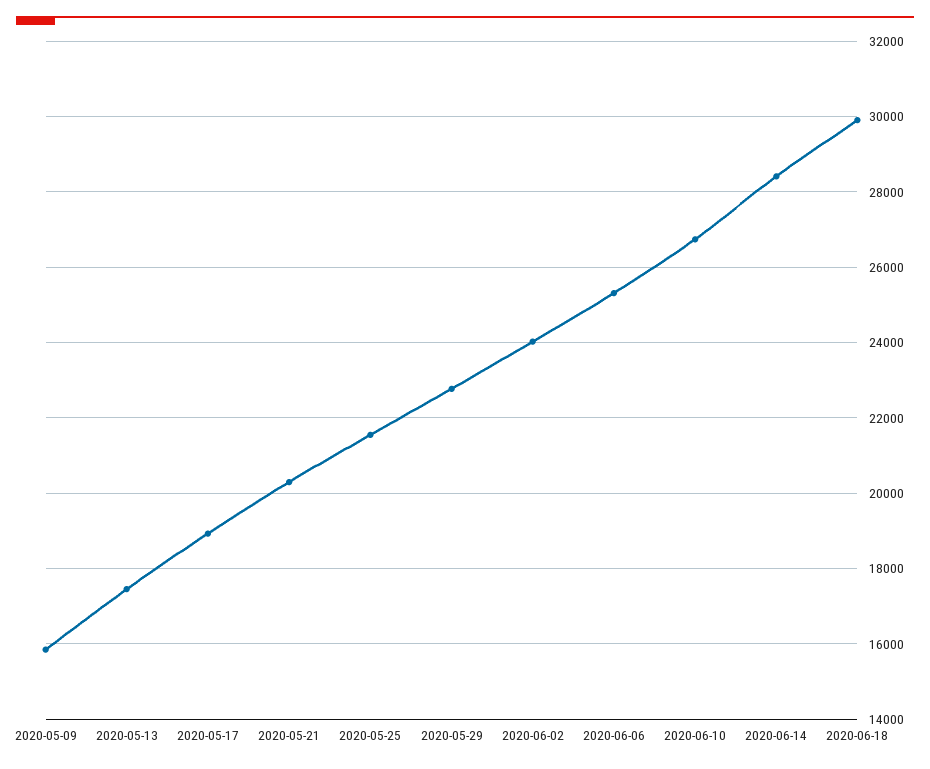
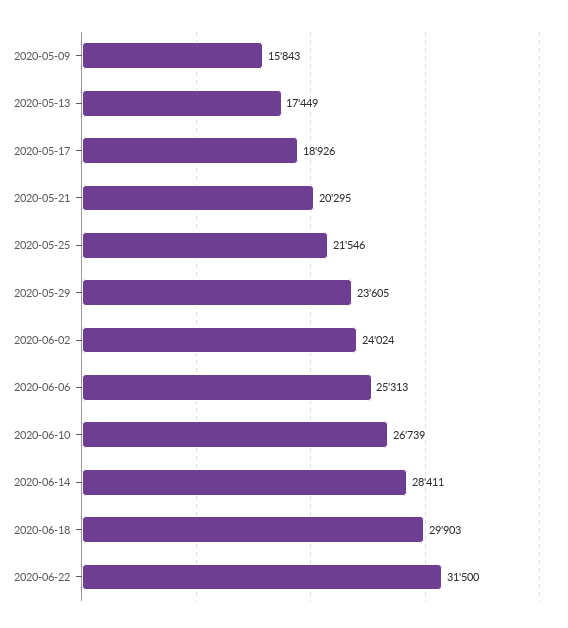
2020-05-29: 22800 -> 23605
2020-06-22: none -> 31500

